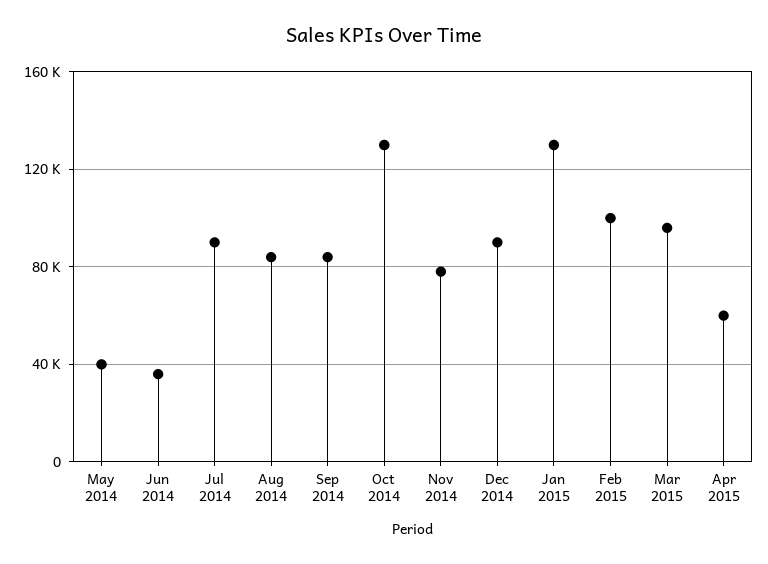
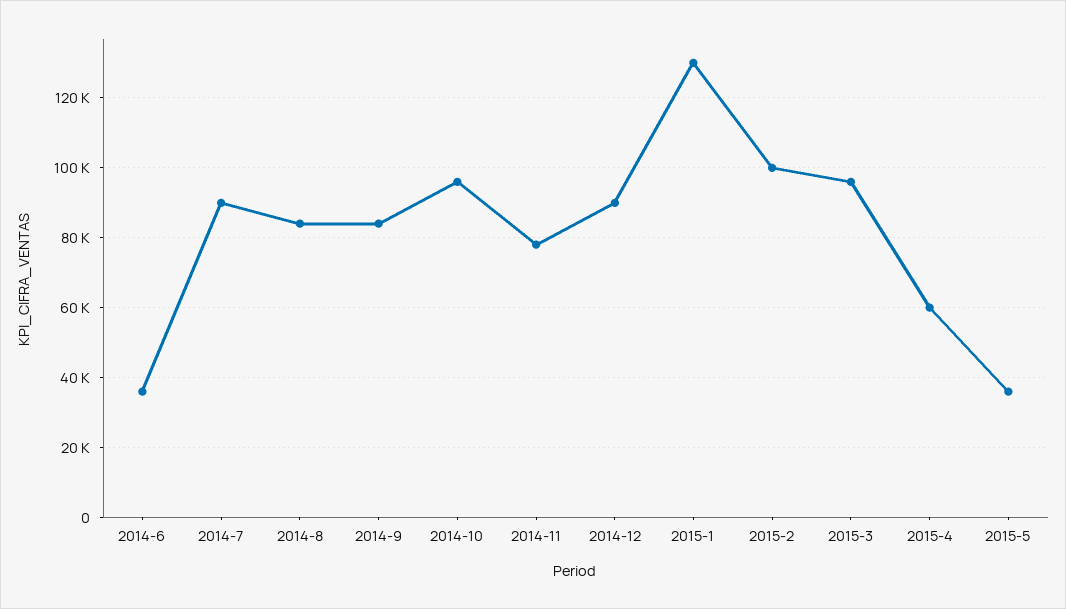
May 2014: 40000 -> none
Oct 2014: 130000 -> 96000
2015-5: none -> 36000

